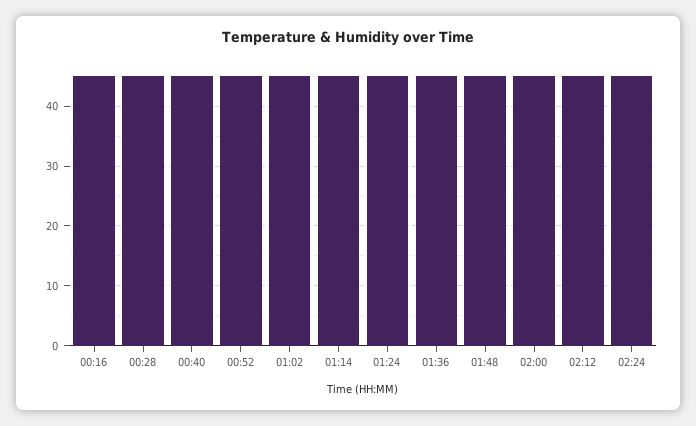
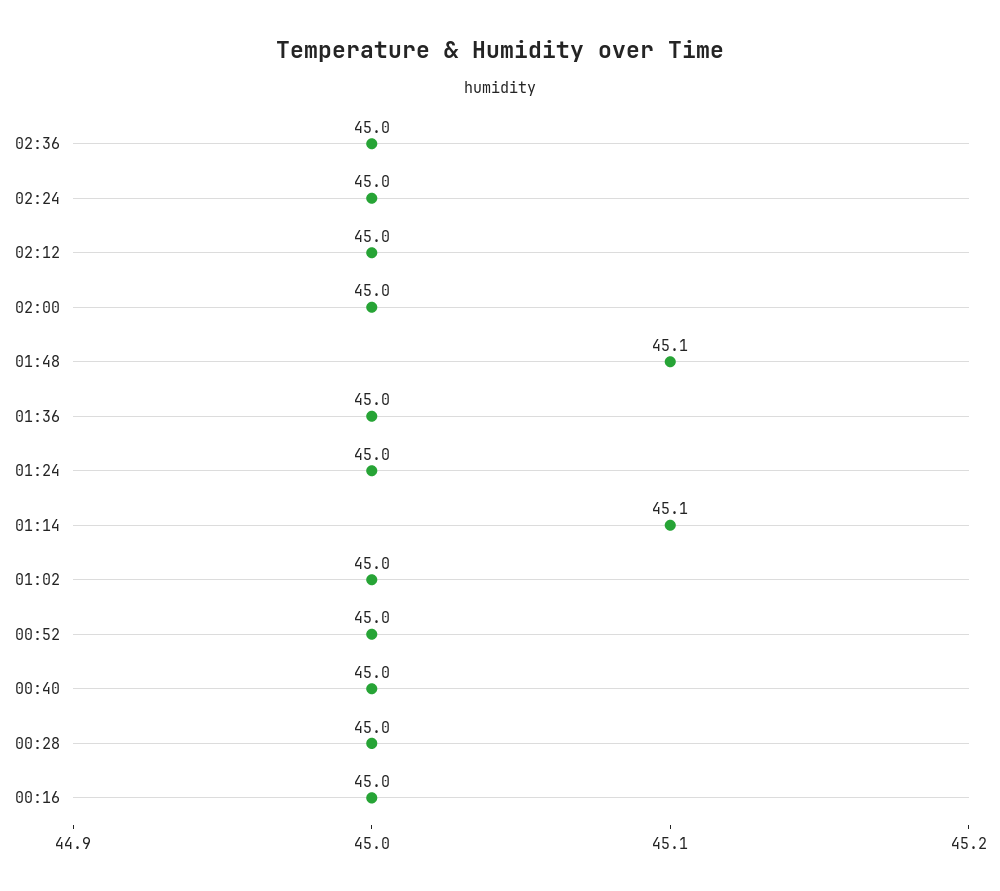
02:36: none -> 45

